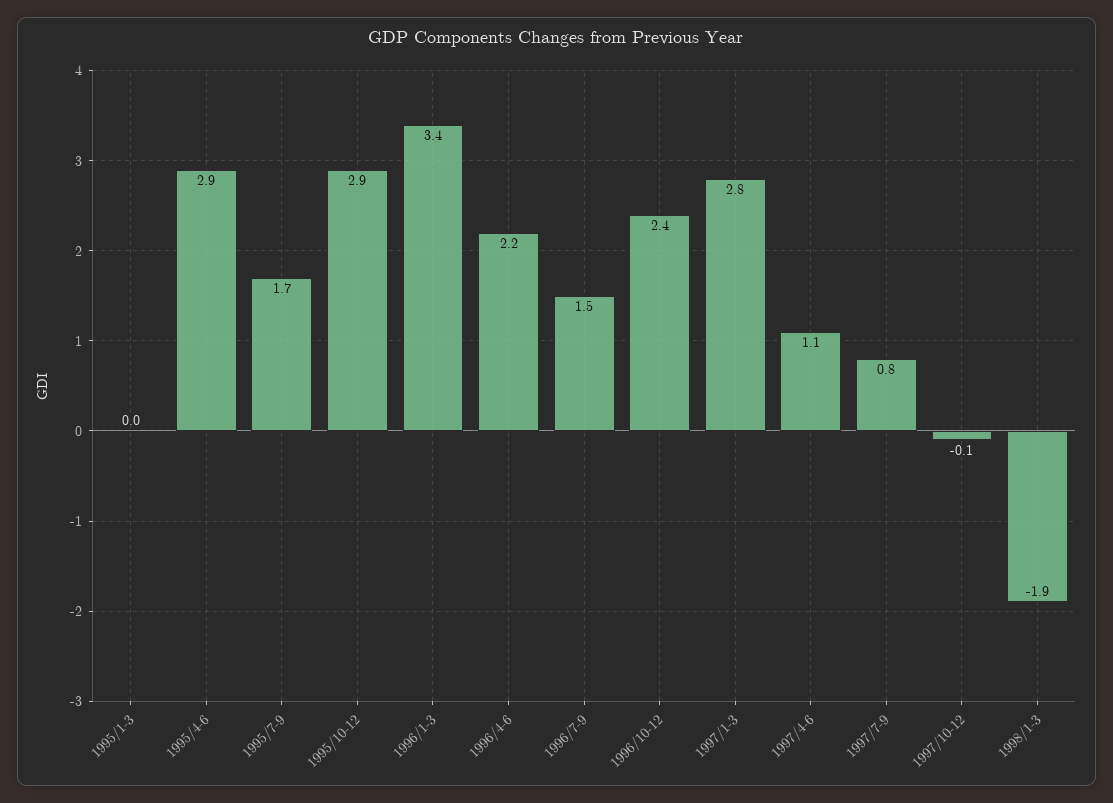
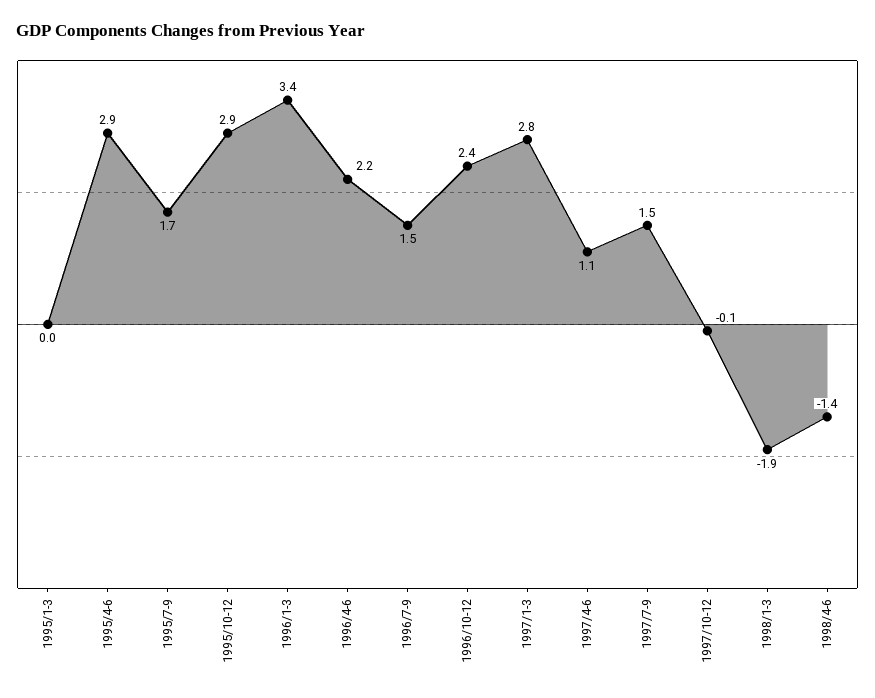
1997/7-9: 0.8 -> 1.5
1998/4-6: none -> -1.4

